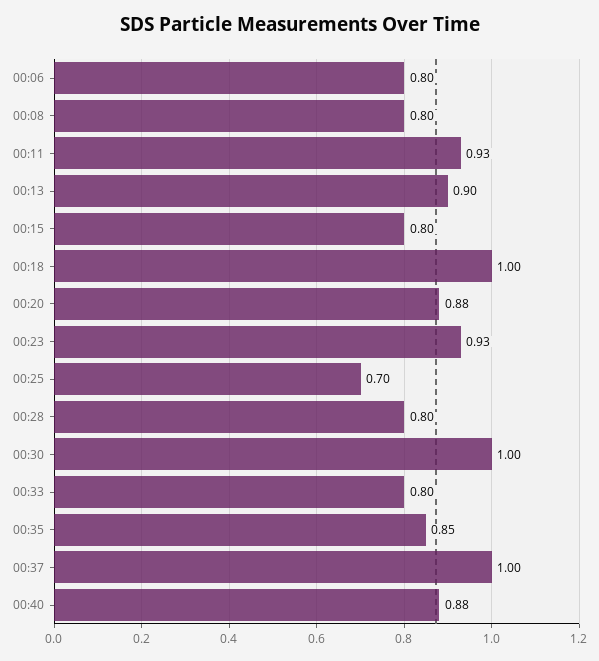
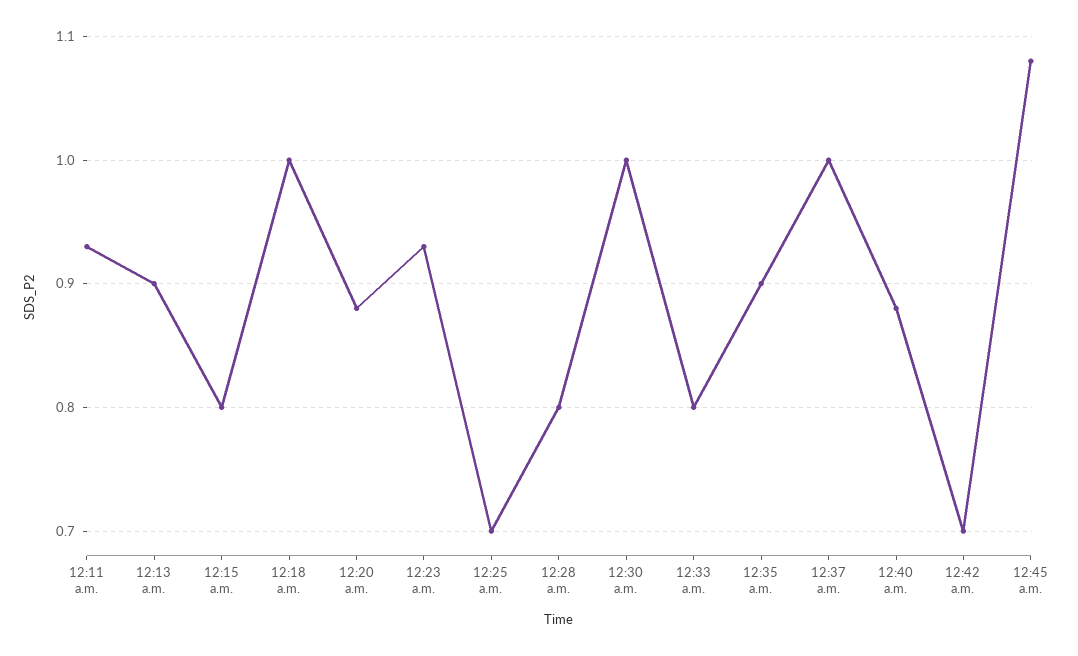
00:06: 0.8 -> none
00:08: 0.8 -> none
00:35: 0.85 -> 0.9
12:42 a.m.: none -> 0.7
12:45 a.m.: none -> 1.08

